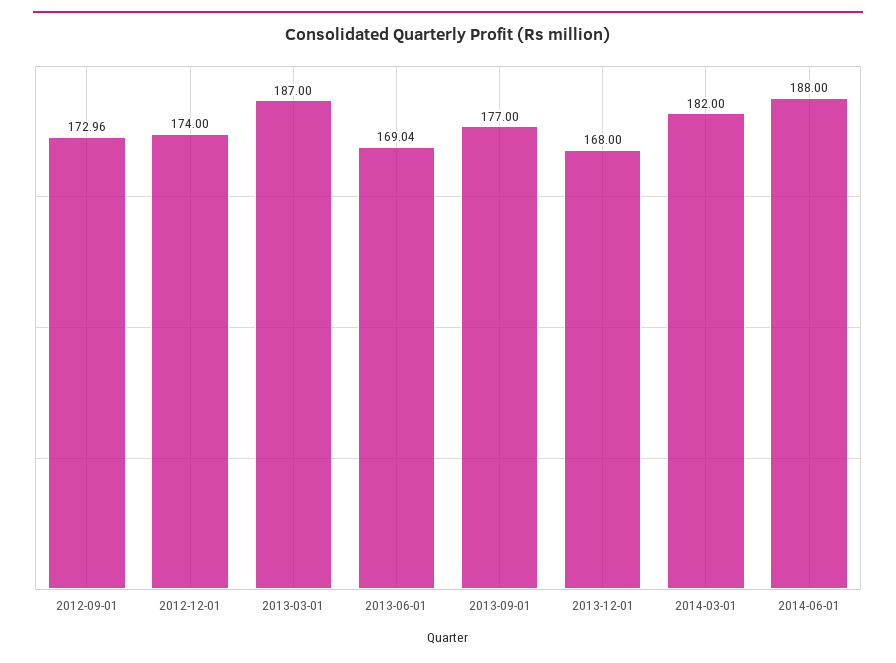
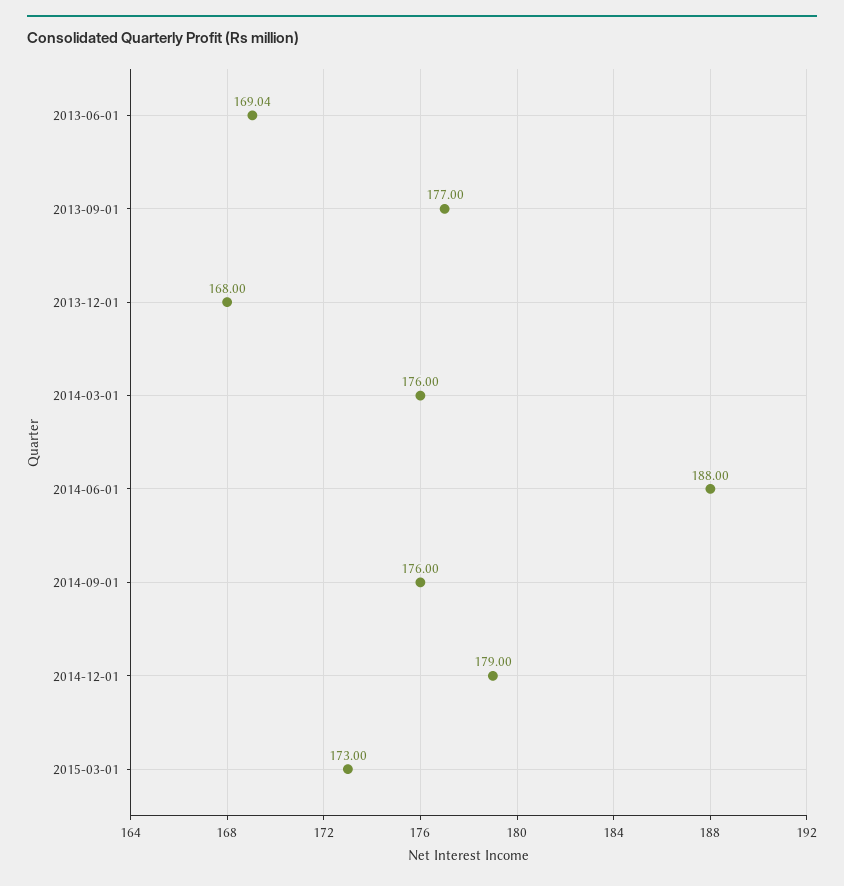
2012-09-01: 172.96 -> none
2012-12-01: 174 -> none
2013-03-01: 187 -> none
2014-03-01: 182 -> 176
2014-09-01: none -> 176
2014-12-01: none -> 179
2015-03-01: none -> 173

